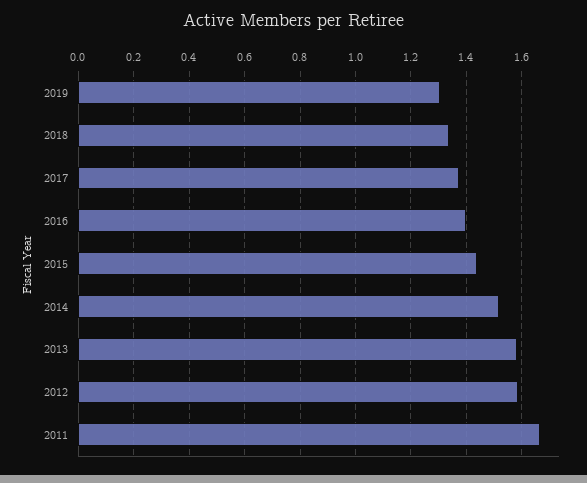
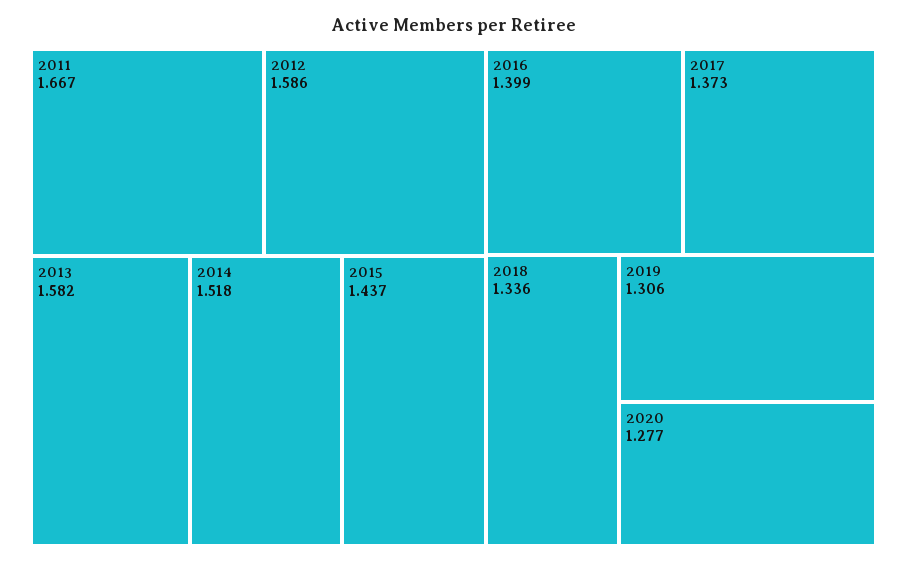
2020: none -> 1.277

